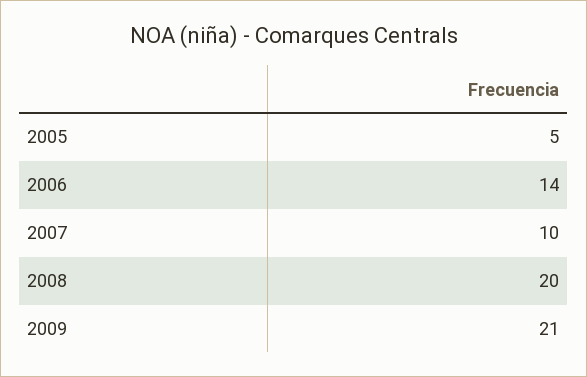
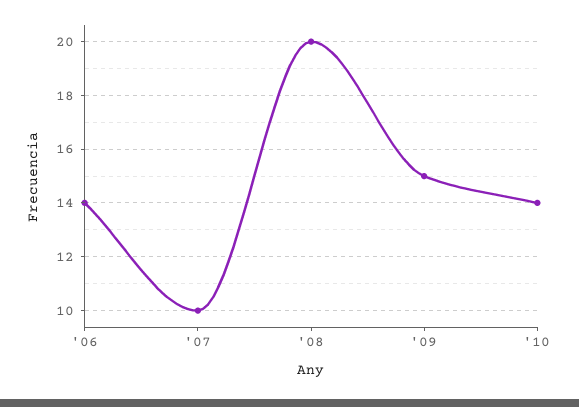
2005: 5 -> none
2009: 21 -> 15
'10: none -> 14

